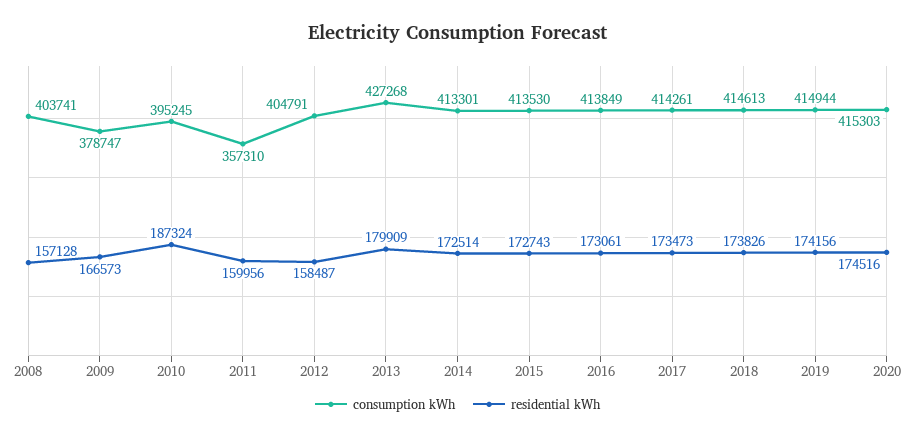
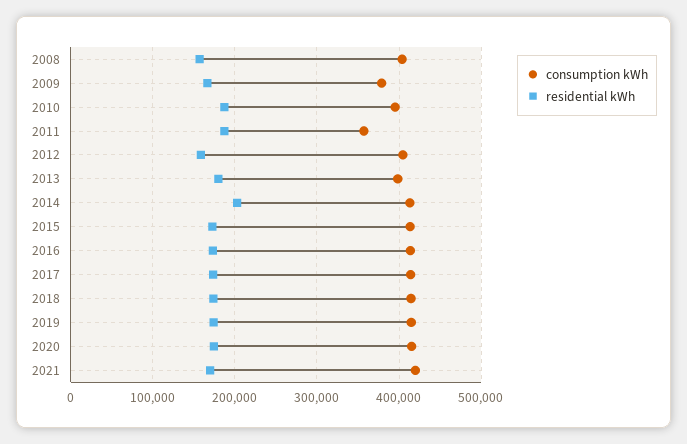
residential kWh, 2011: 159956 -> 190000
consumption kWh, 2013: 427268 -> 400000
residential kWh, 2014: 172514 -> 200000
consumption kWh, 2021: none -> 420000
residential kWh, 2021: none -> 170000

